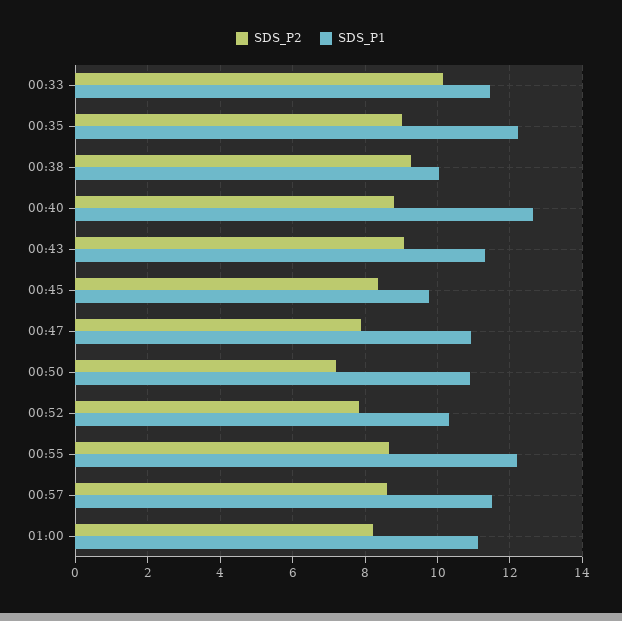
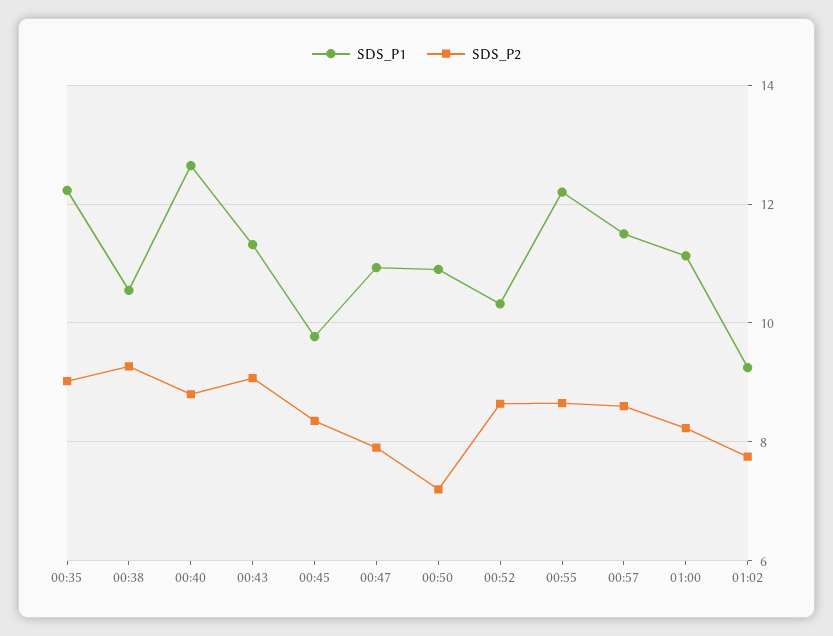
SDS_P2, 00:33: 10.2 -> none
SDS_P1, 00:33: 11.4 -> none
SDS_P1, 00:38: 10 -> 10.6
SDS_P2, 00:52: 7.8 -> 8.6
SDS_P1, 01:02: none -> 9.2
SDS_P2, 01:02: none -> 7.8

